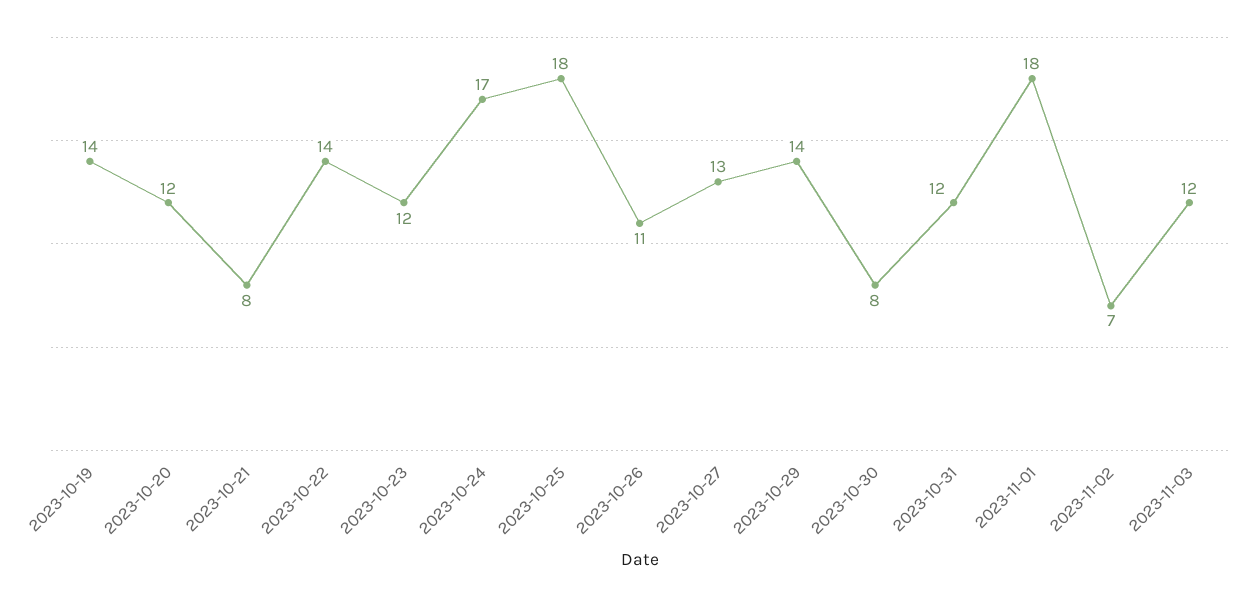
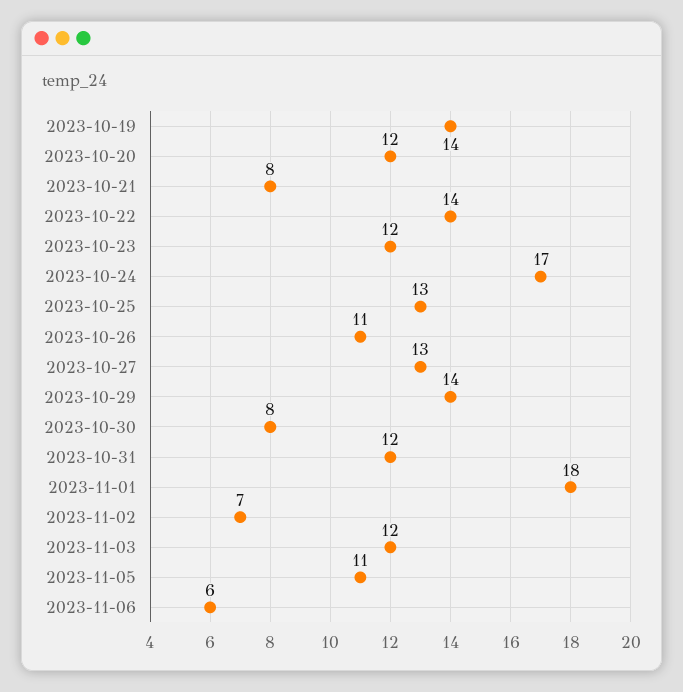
2023-10-25: 18 -> 13
2023-11-05: none -> 11
2023-11-06: none -> 6

